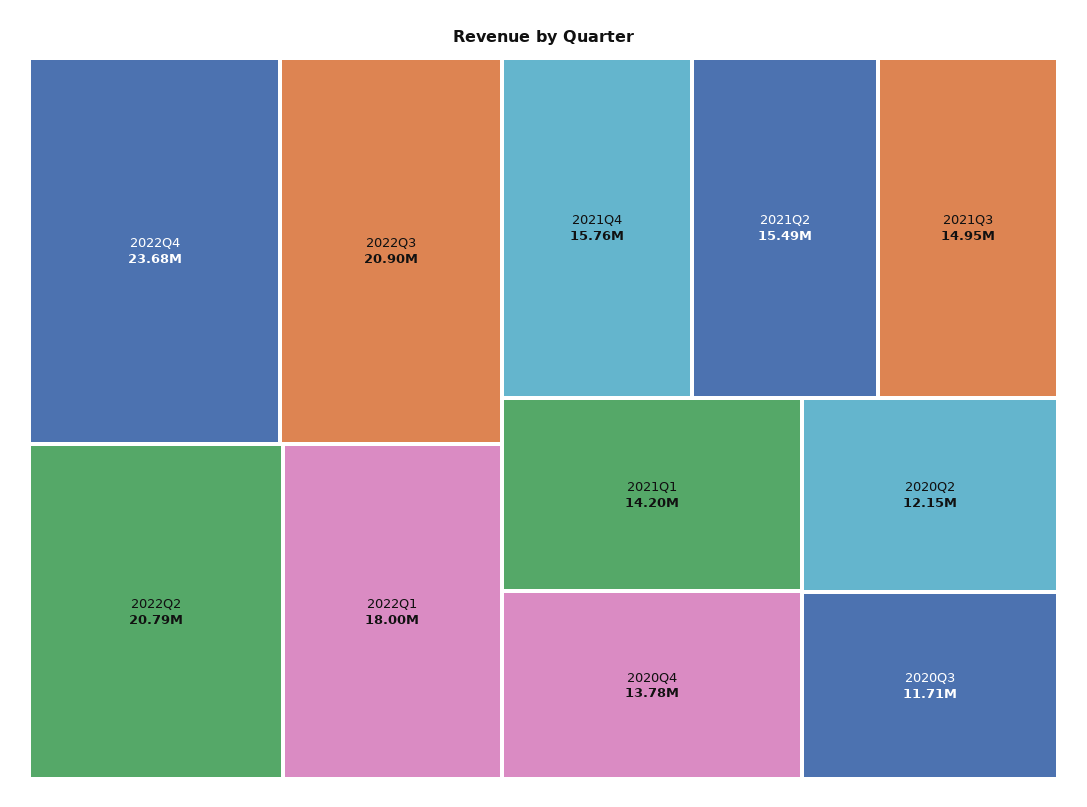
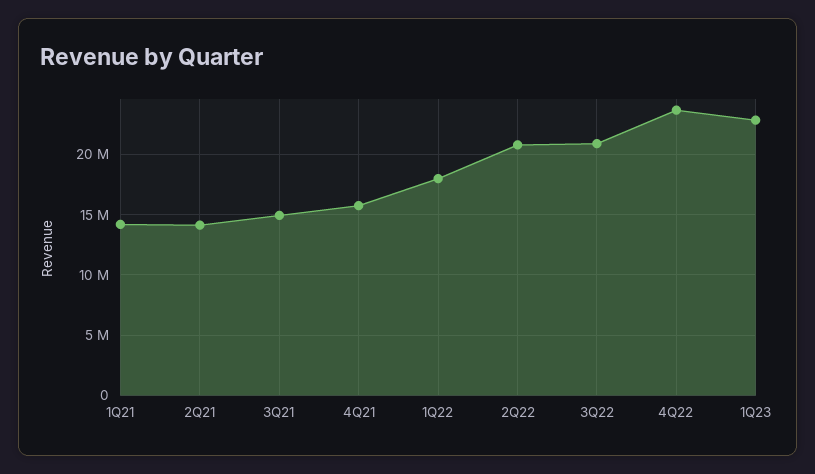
2021Q2: 15490000 -> 14000000
2020Q4: 13780000 -> none
2020Q2: 12150000 -> none
2020Q3: 11710000 -> none
1Q23: none -> 23000000

